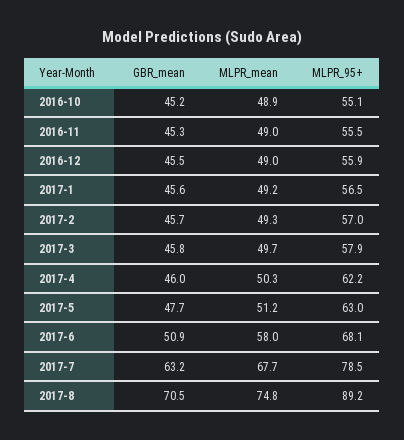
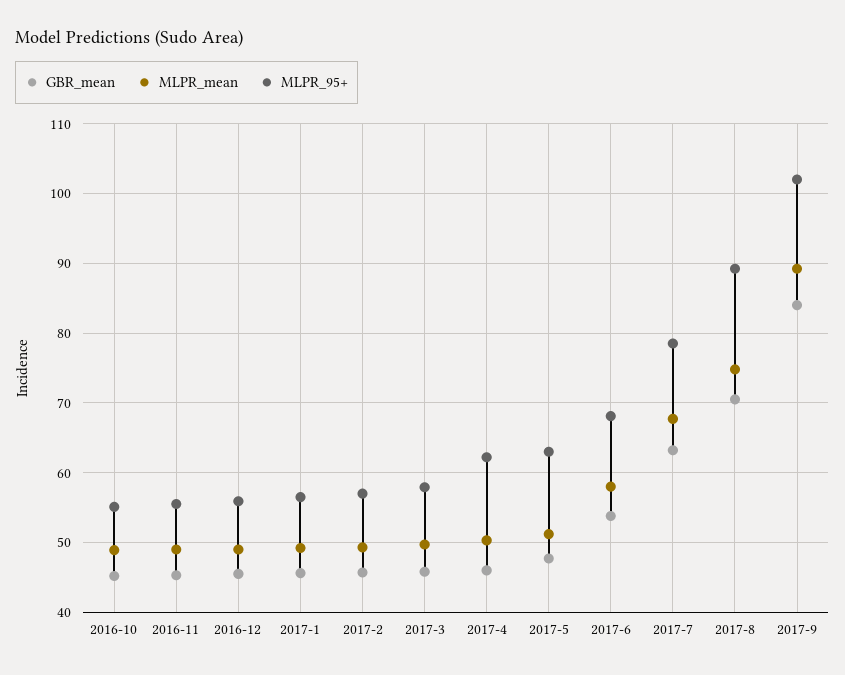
GBR_mean, 2017-6: 50.9 -> 54
GBR_mean, 2017-9: none -> 84
MLPR_mean, 2017-9: none -> 89
MLPR_95+, 2017-9: none -> 102

